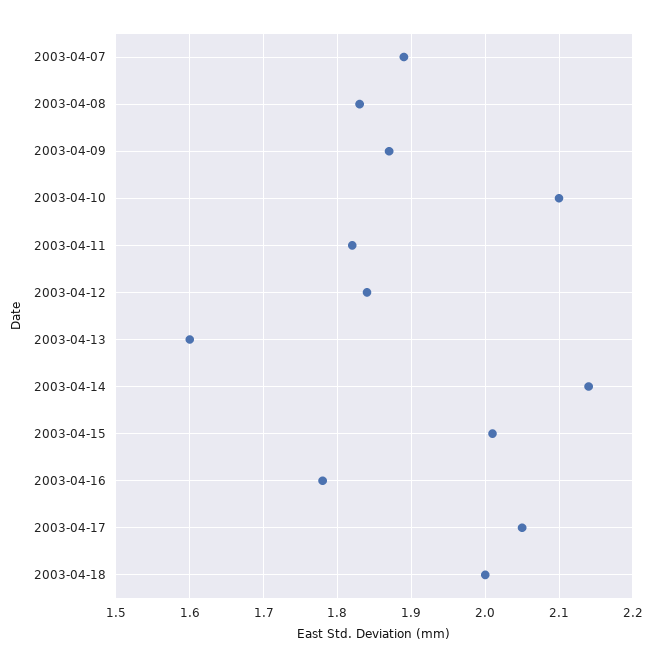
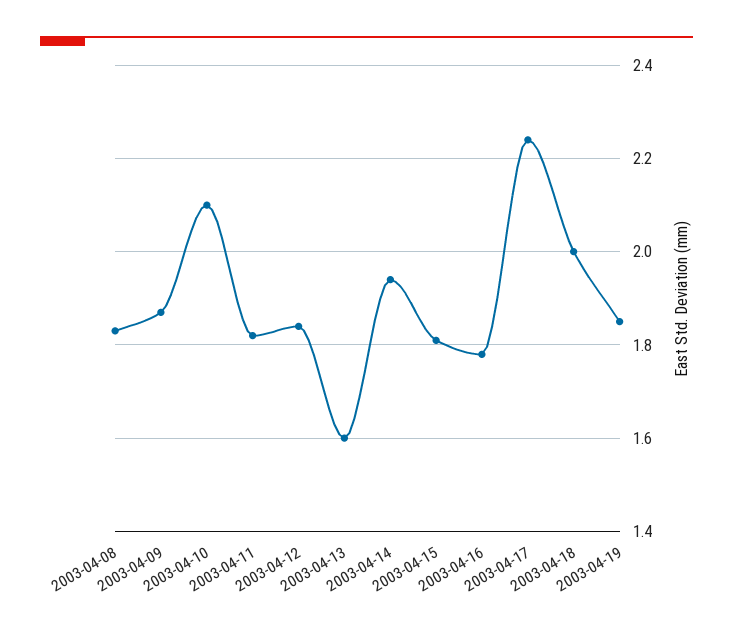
2003-04-07: 1.89 -> none
2003-04-14: 2.14 -> 1.95
2003-04-15: 2.01 -> 1.8
2003-04-17: 2.05 -> 2.25
2003-04-19: none -> 1.85

